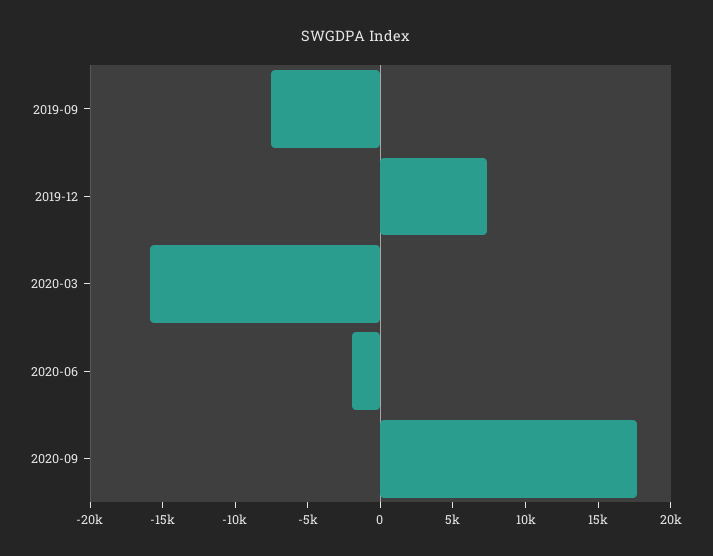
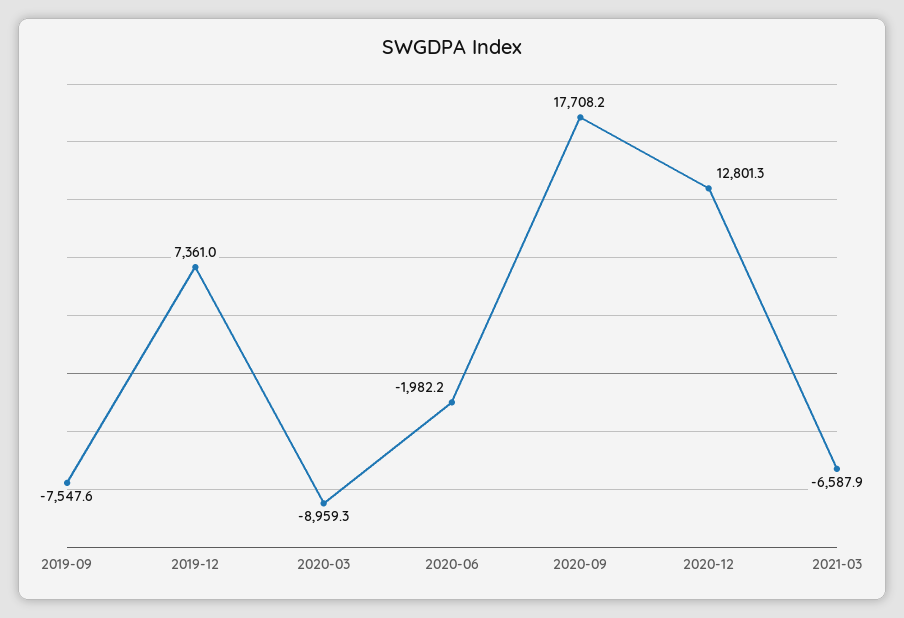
2020-03: -16000 -> -8959.3
2020-12: none -> 12801.3
2021-03: none -> -6587.9

